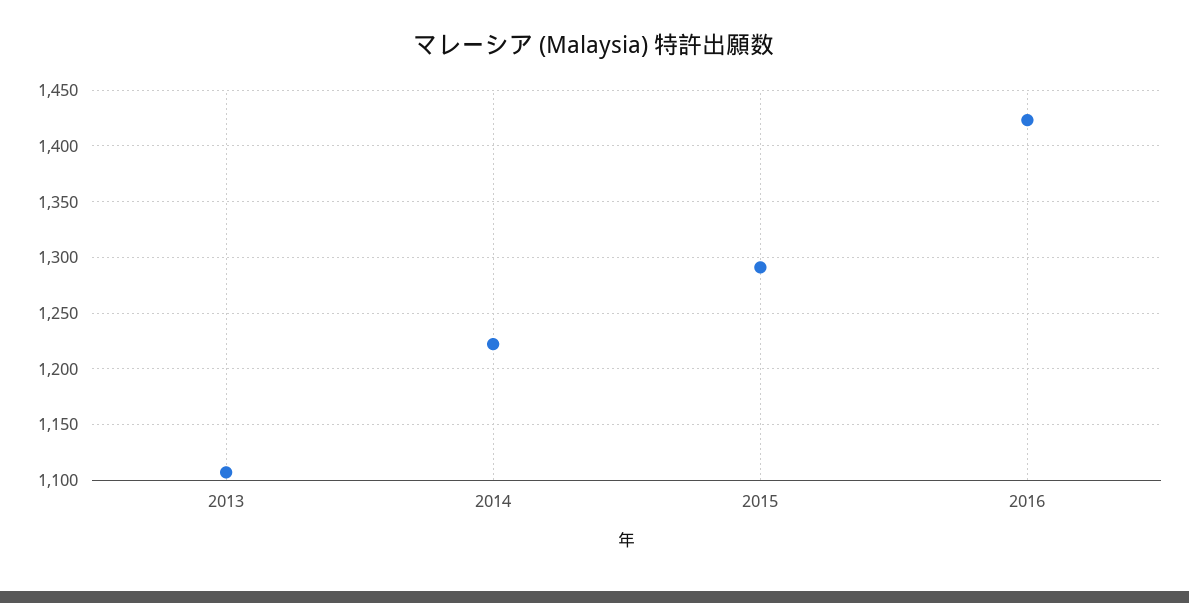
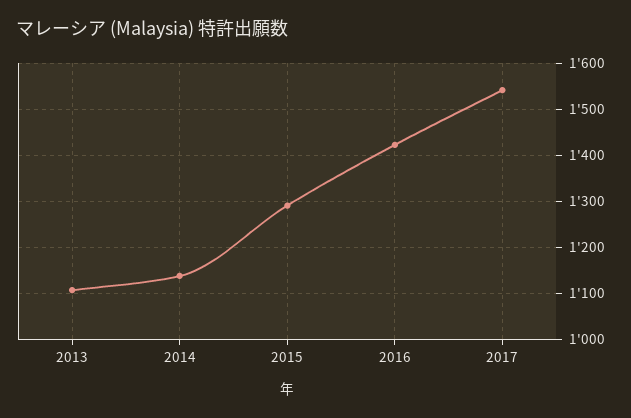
2014: 1220 -> 1140
2017: none -> 1540

